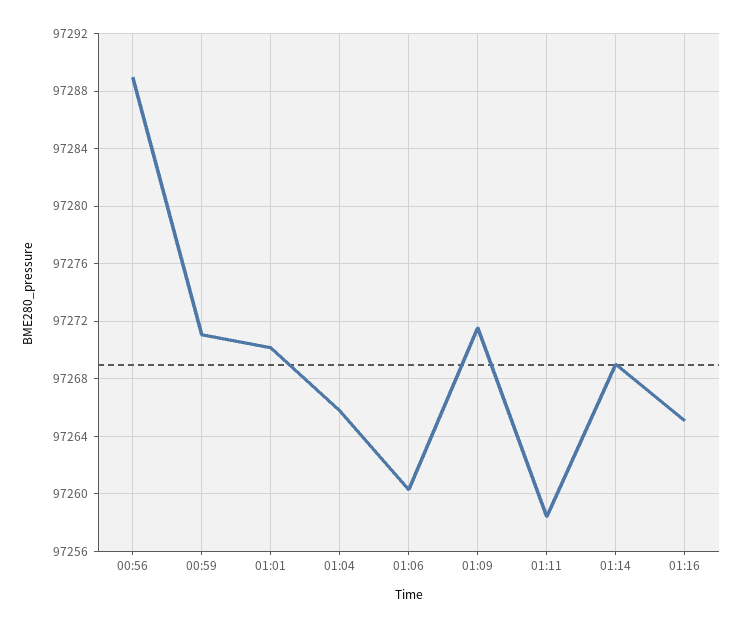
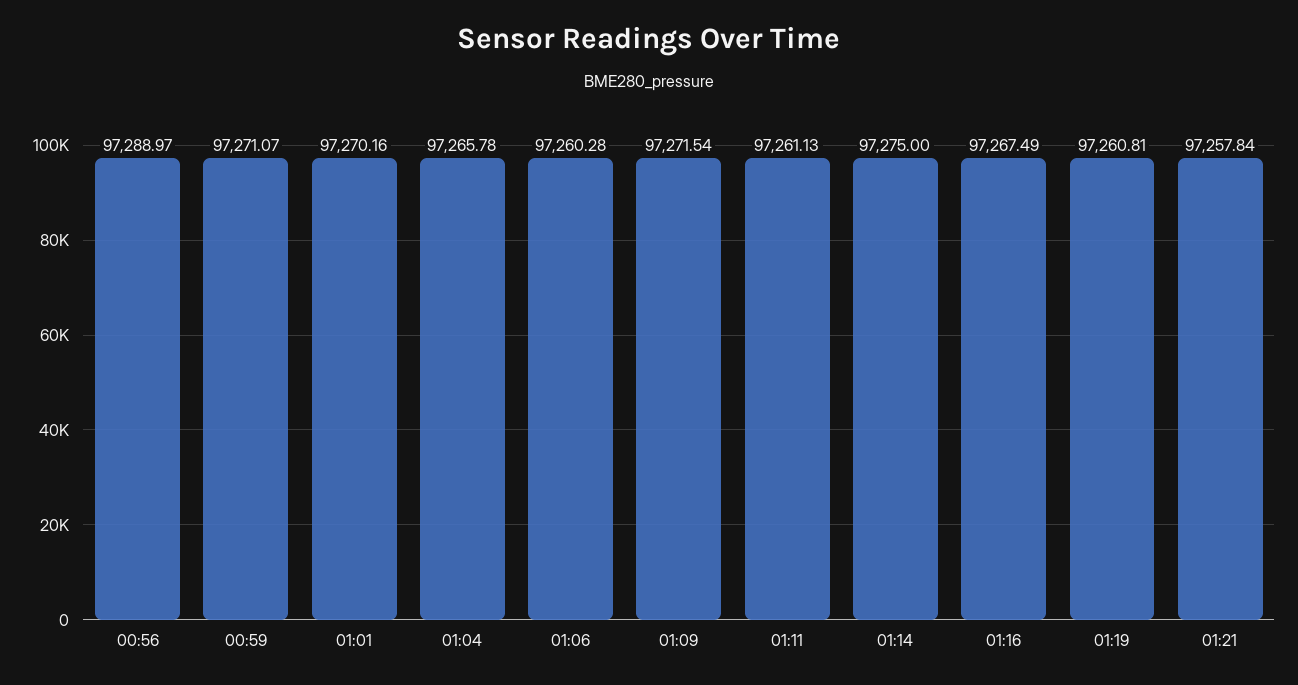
01:11: 97258.5 -> 97261.13
01:14: 97269 -> 97275
01:16: 97265 -> 97267.49
01:19: none -> 97260.81
01:21: none -> 97257.84

